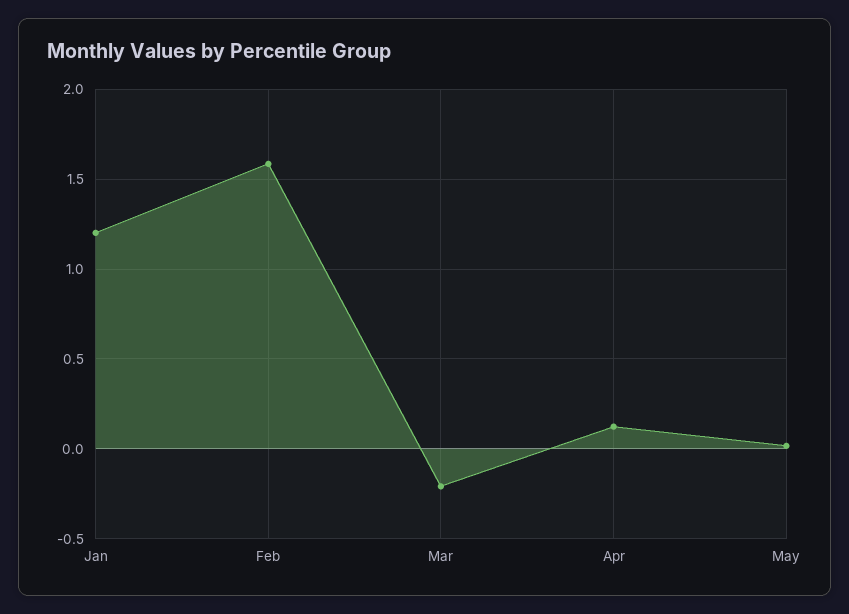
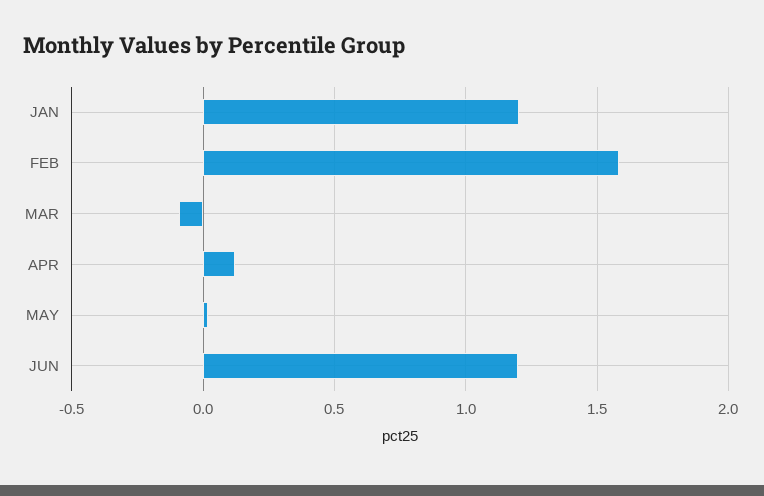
Mar: -0.2 -> -0.1
JUN: none -> 1.2

